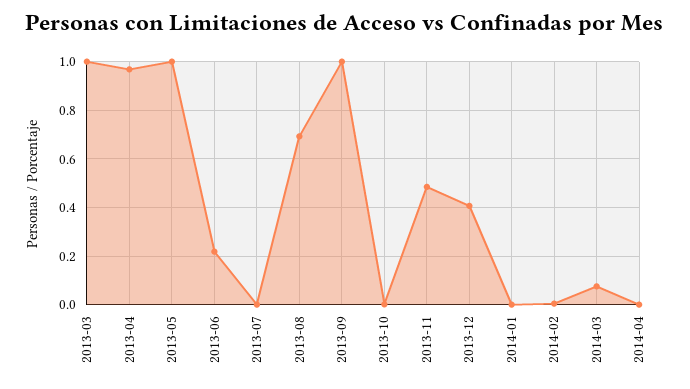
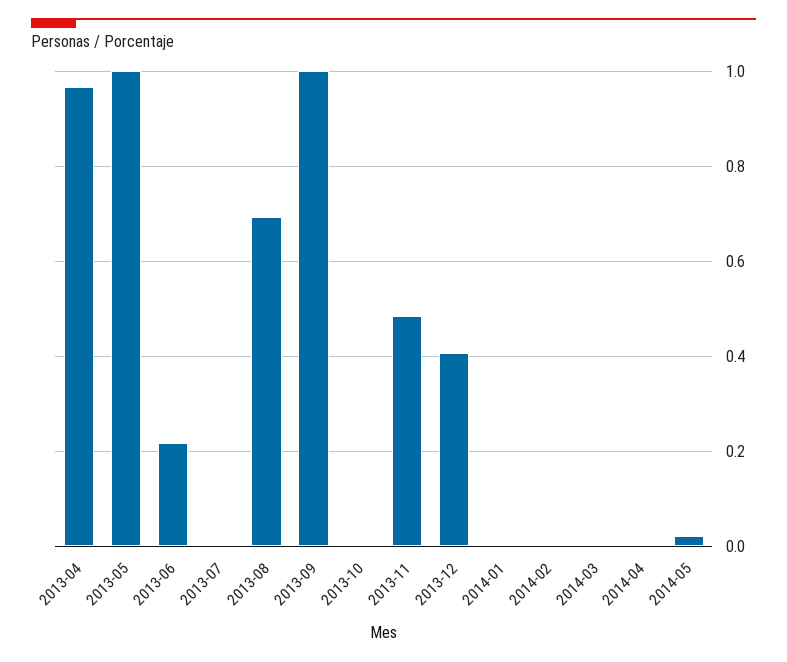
2013-03: 1 -> none
2014-03: 0.075 -> 0
2014-05: none -> 0.02

